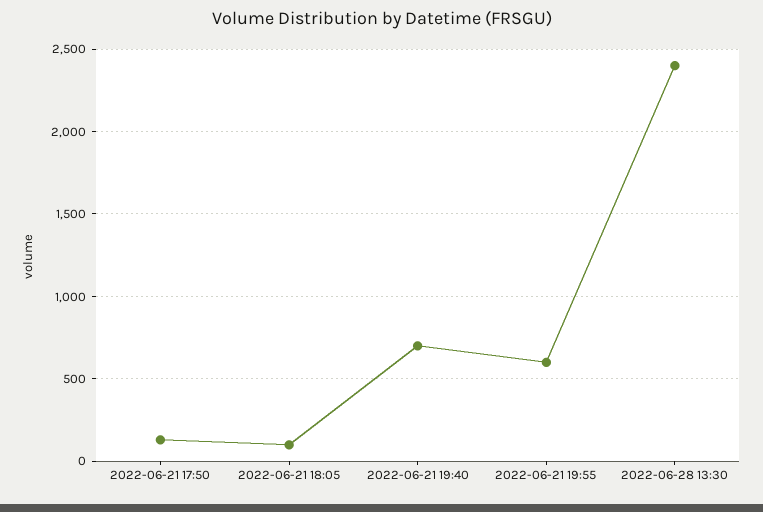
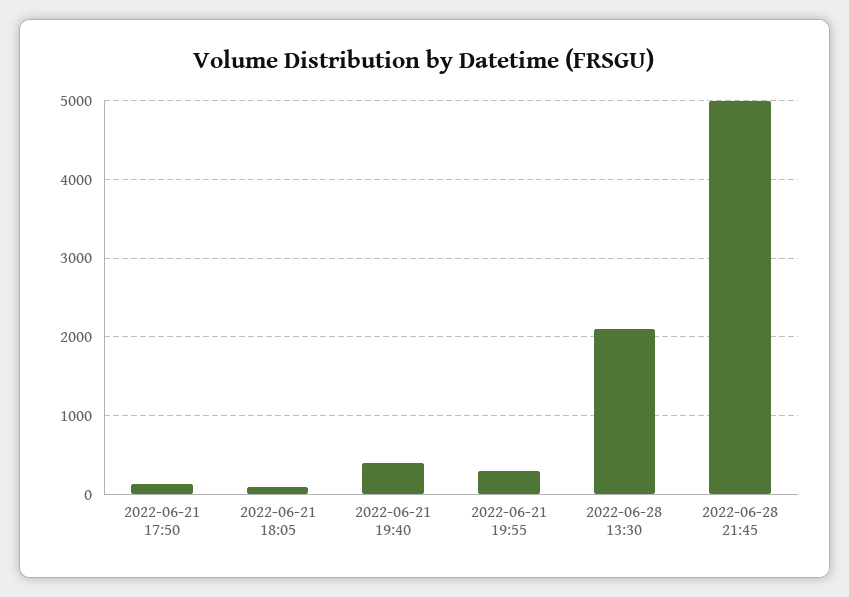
2022-06-21 19:40: 700 -> 400
2022-06-21 19:55: 600 -> 300
2022-06-28 13:30: 2400 -> 2100
2022-06-28 21:45: none -> 5000

